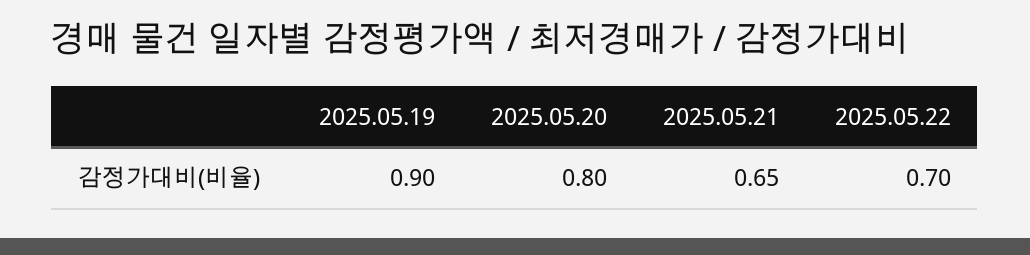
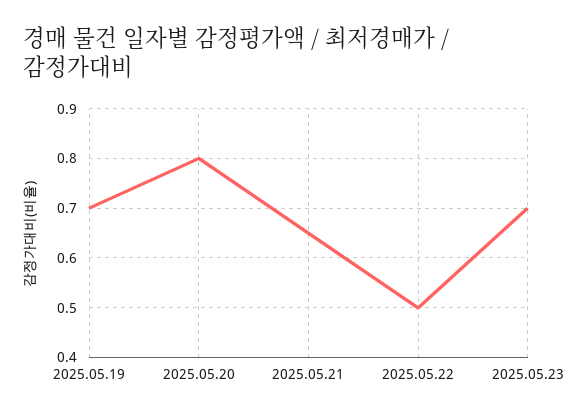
2025.05.19: 0.9 -> 0.7
2025.05.22: 0.7 -> 0.5
2025.05.23: none -> 0.7

